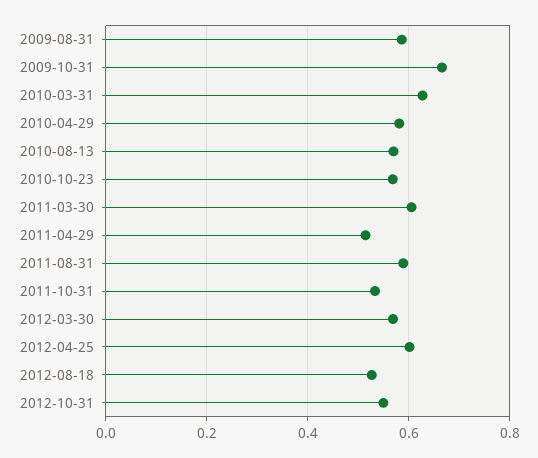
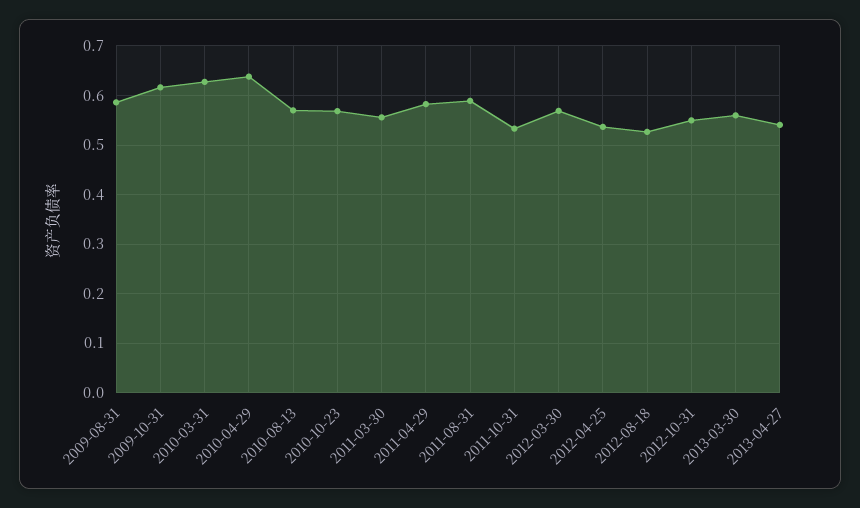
2009-10-31: 0.66 -> 0.62
2010-04-29: 0.58 -> 0.64
2011-03-30: 0.6 -> 0.56
2011-04-29: 0.52 -> 0.58
2012-04-25: 0.6 -> 0.54
2013-03-30: none -> 0.56
2013-04-27: none -> 0.54

